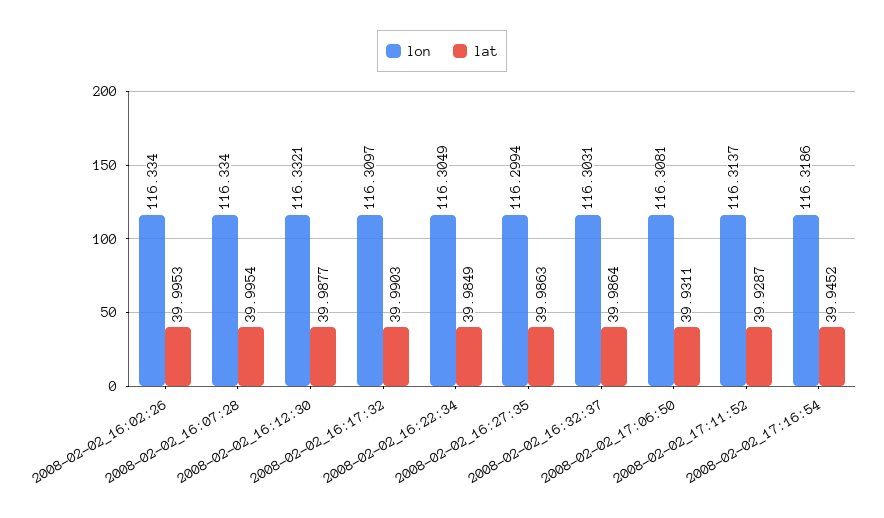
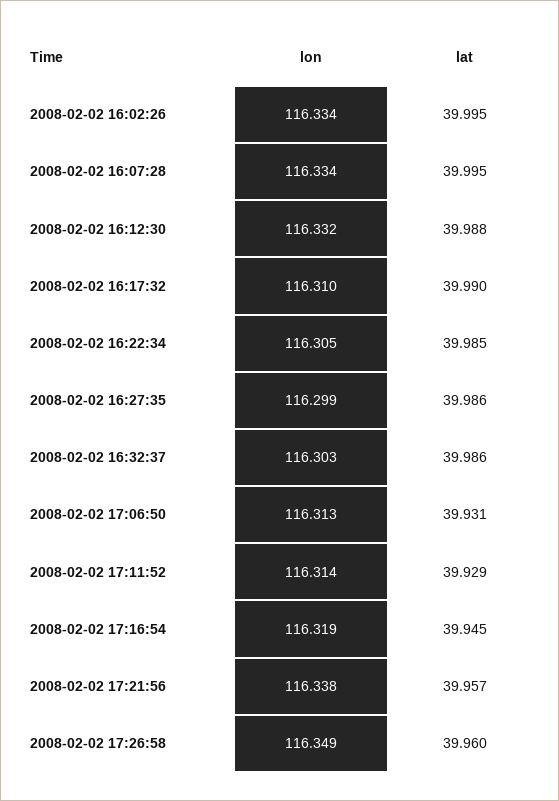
lon, 2008-02-02_17:06:50: 116.3081 -> 116.313
lon, 2008-02-02 17:21:56: none -> 116.338
lat, 2008-02-02 17:21:56: none -> 39.957
lon, 2008-02-02 17:26:58: none -> 116.349
lat, 2008-02-02 17:26:58: none -> 39.96

